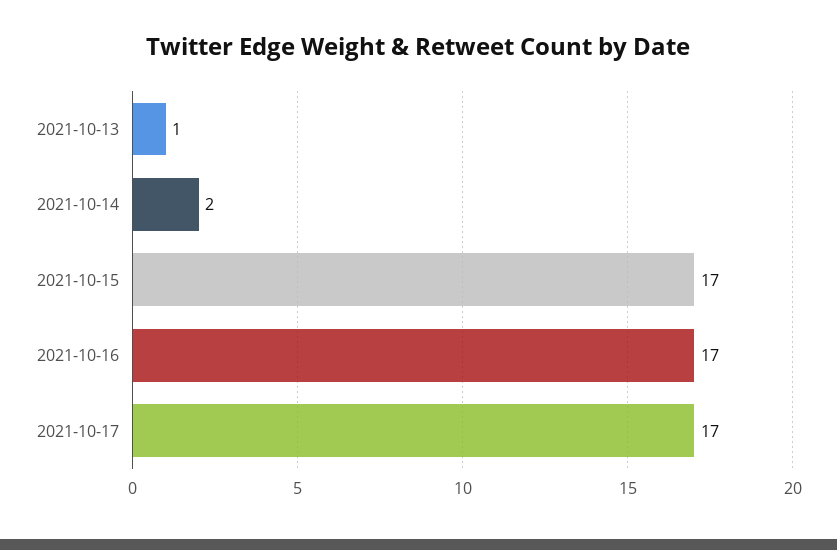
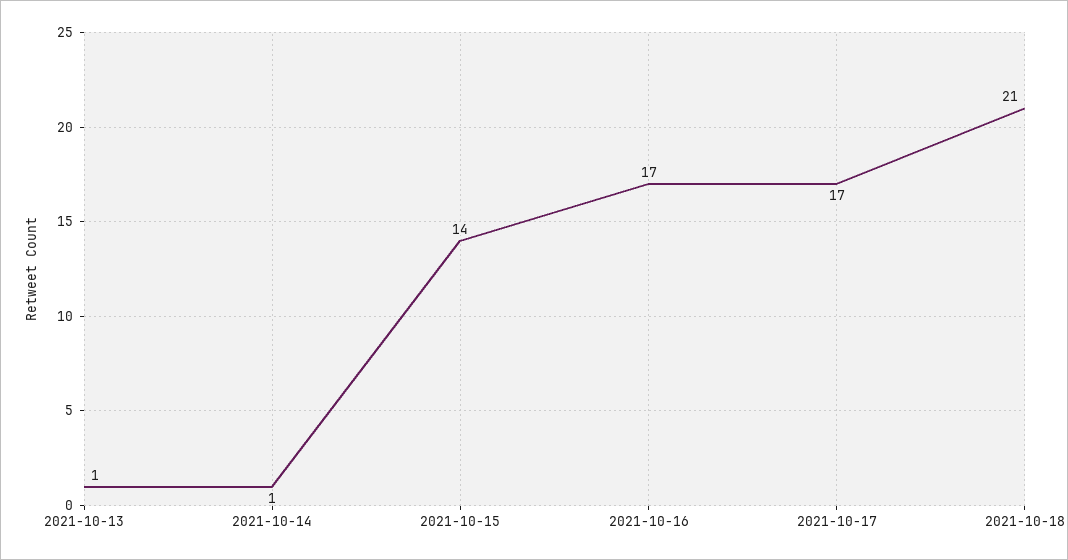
2021-10-14: 2 -> 1
2021-10-15: 17 -> 14
2021-10-18: none -> 21

